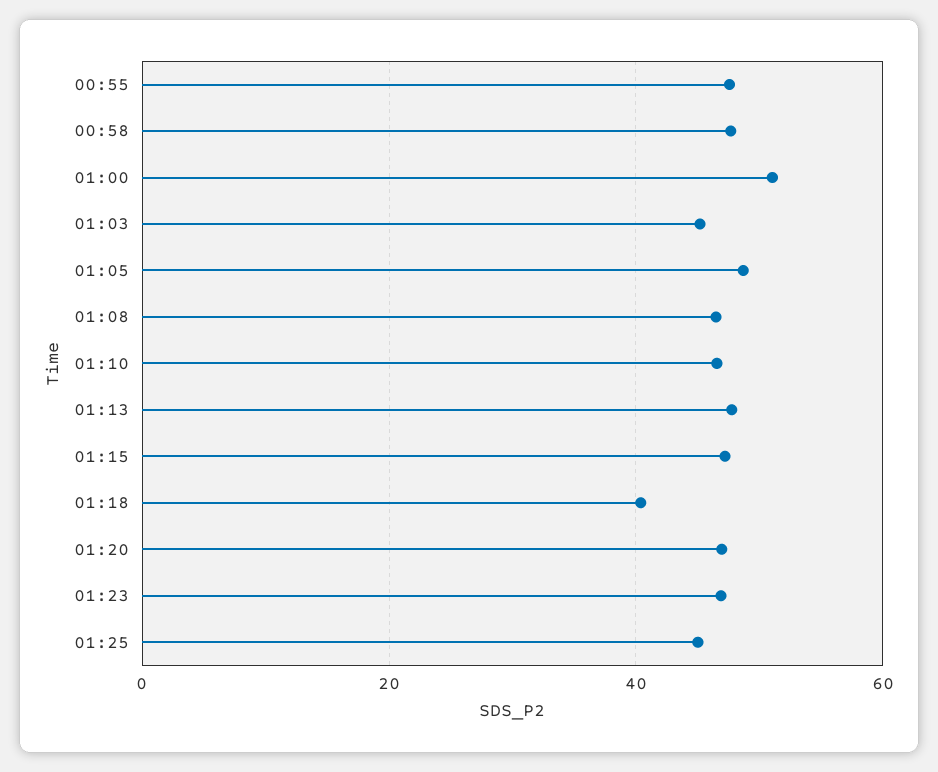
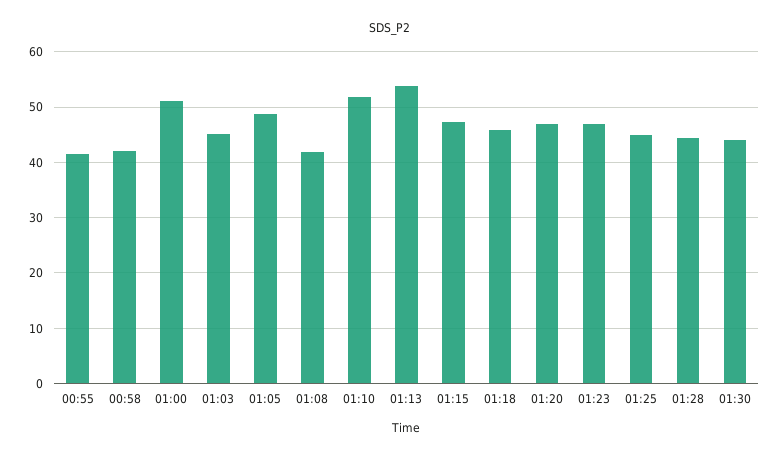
00:55: 48 -> 42
00:58: 48 -> 42
01:08: 46 -> 42
01:10: 46 -> 52
01:13: 48 -> 54
01:18: 40 -> 46
01:28: none -> 44
01:30: none -> 44

